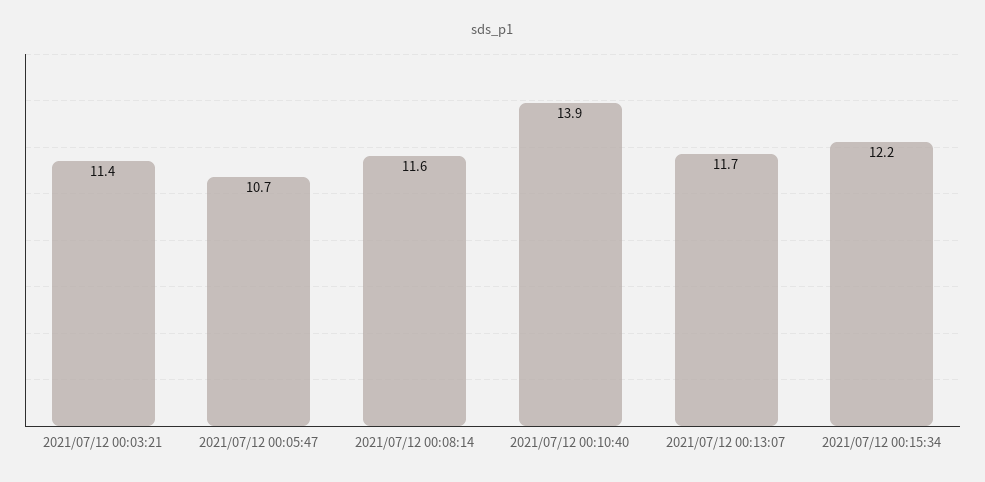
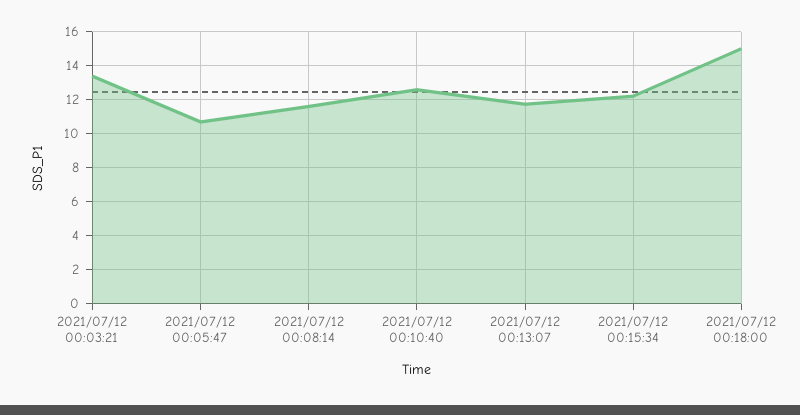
2021/07/12 00:03:21: 11.4 -> 13.5
2021/07/12 00:10:40: 13.9 -> 12.5
2021/07/12 00:18:00: none -> 15

